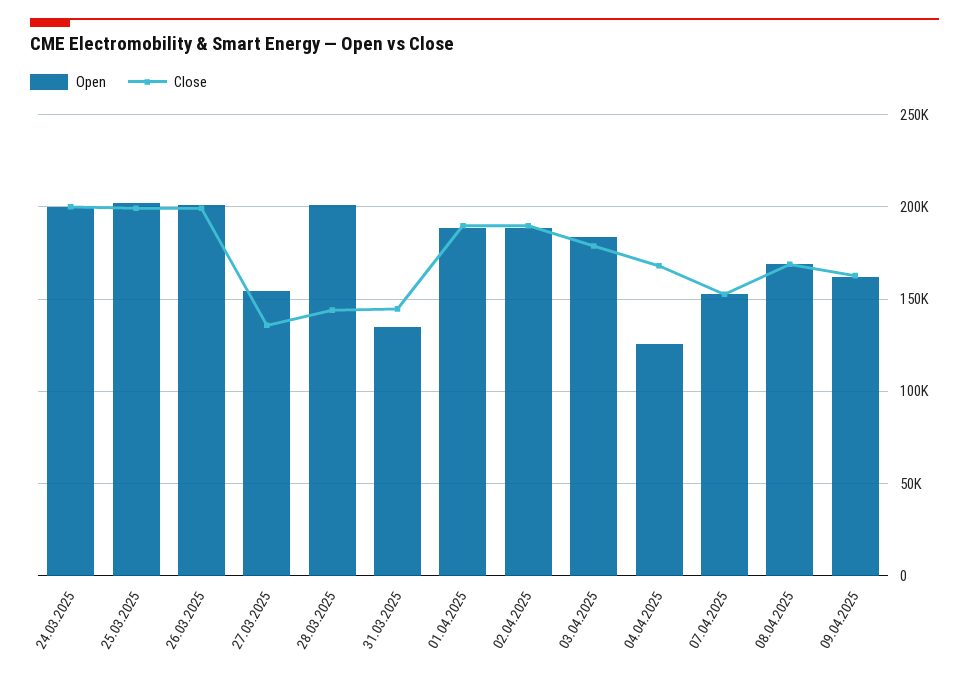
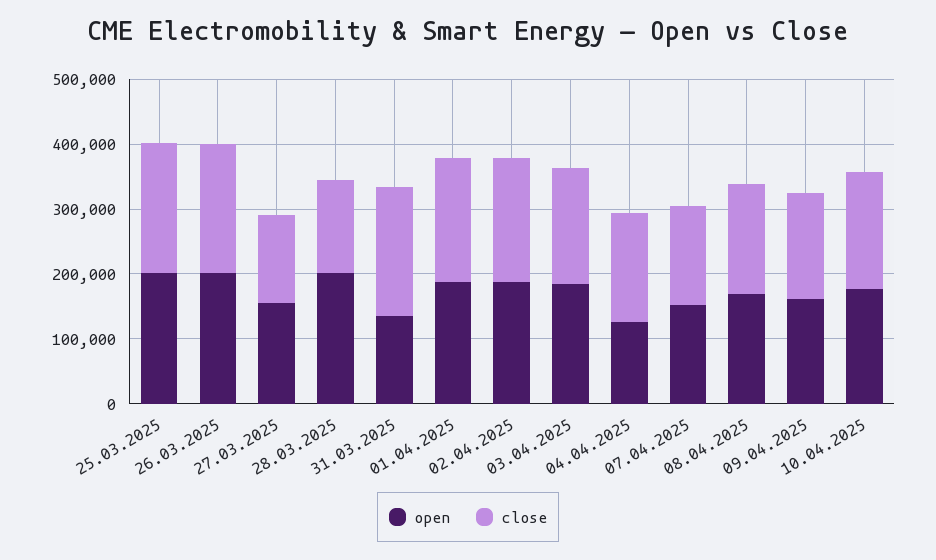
Open, 24.03.2025: 200000 -> none
Close, 24.03.2025: 200000 -> none
Close, 31.03.2025: 145000 -> 200000
Open, 10.04.2025: none -> 180000
Close, 10.04.2025: none -> 180000

